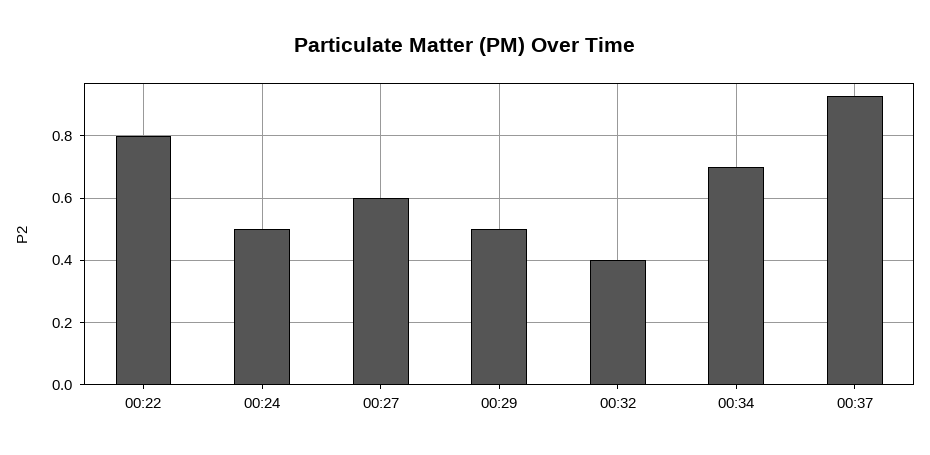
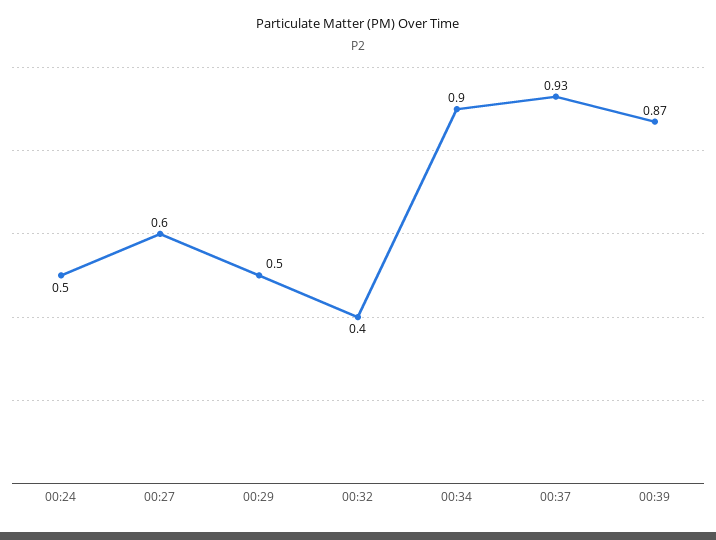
00:22: 0.8 -> none
00:34: 0.7 -> 0.9
00:39: none -> 0.87

